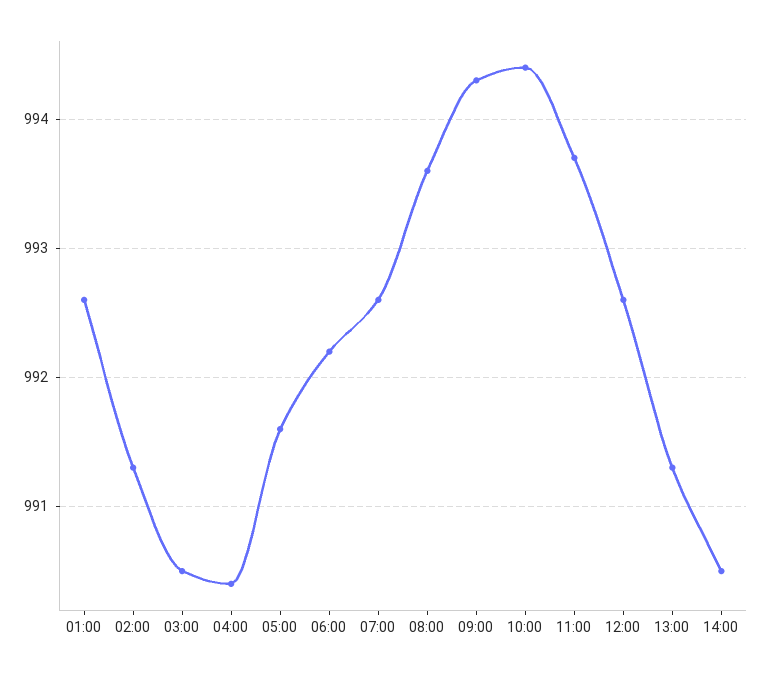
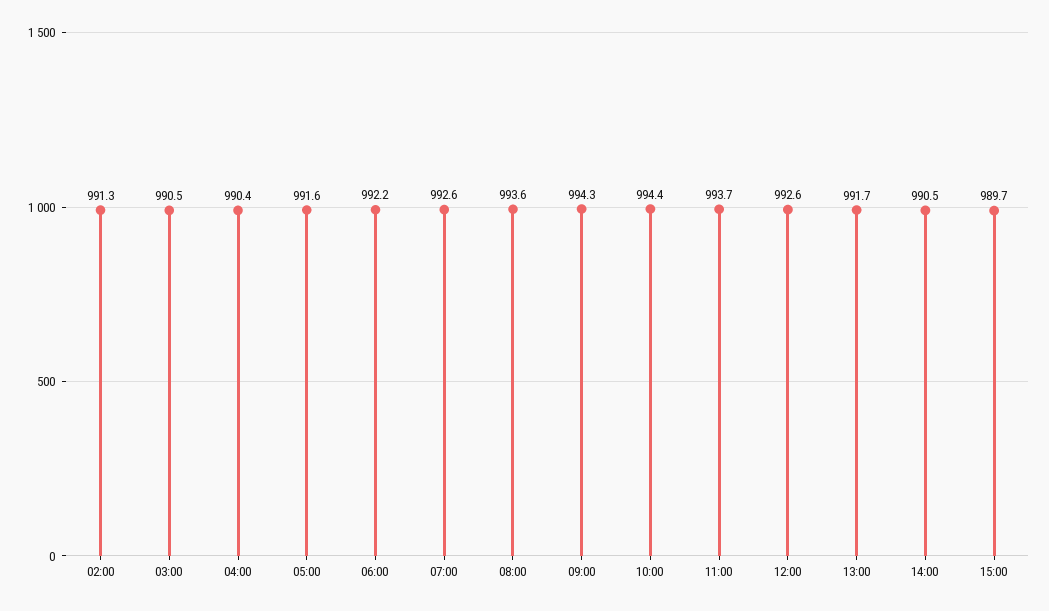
01:00: 992.6 -> none
13:00: 991.3 -> 991.7
15:00: none -> 989.7

